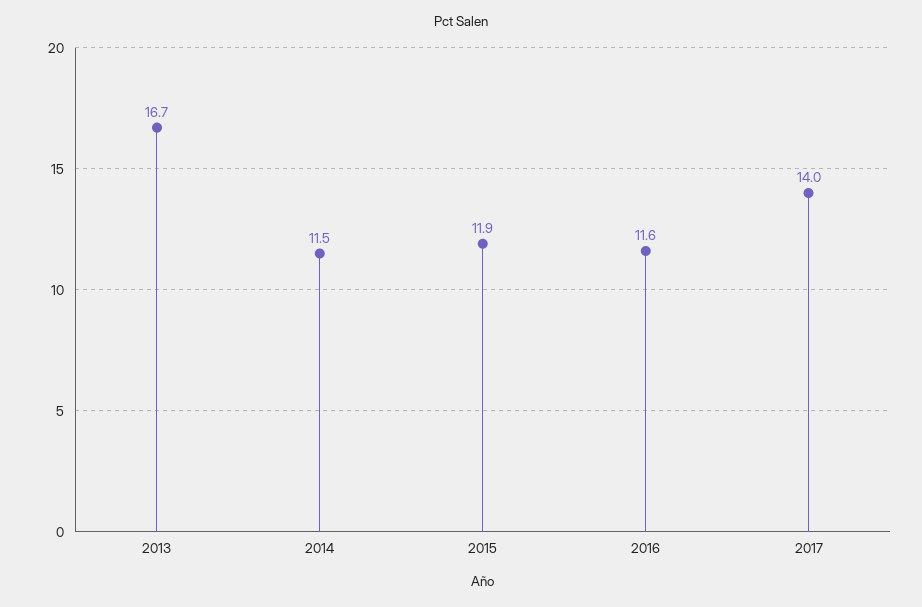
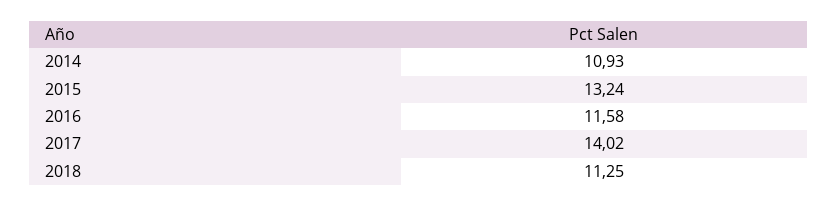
2013: 16.7 -> none
2014: 11.5 -> 10.93
2015: 11.9 -> 13.24
2018: none -> 11.25

